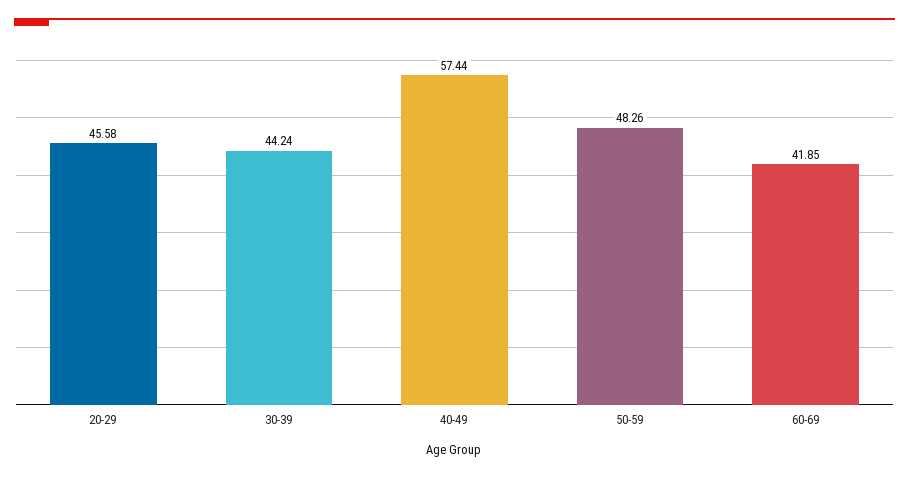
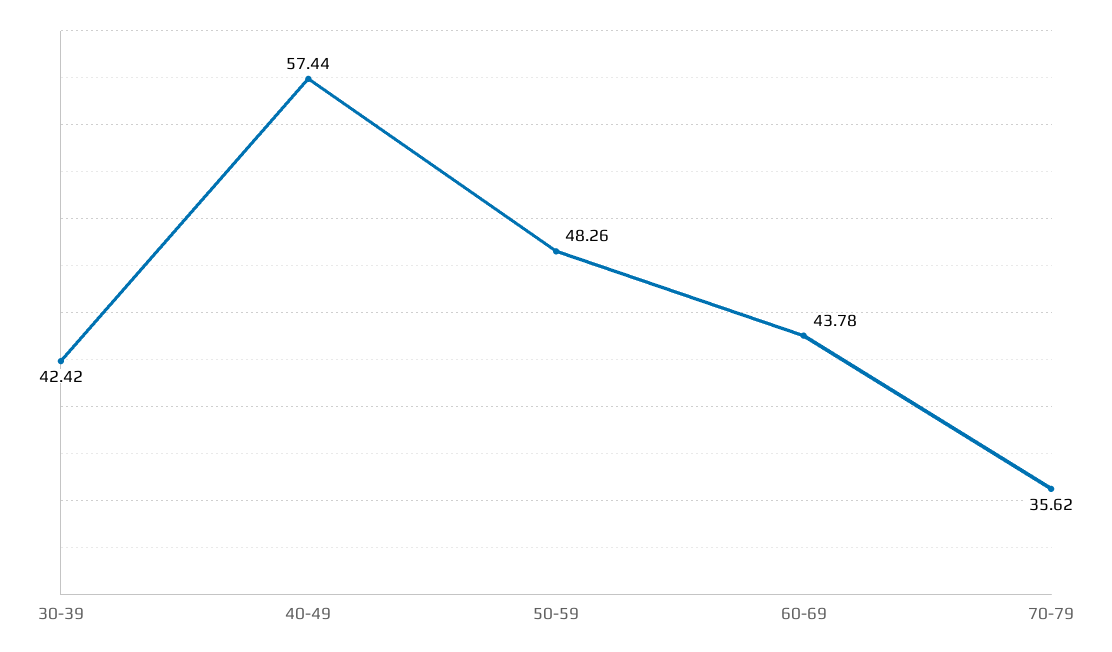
20-29: 45.58 -> none
30-39: 44.24 -> 42.42
60-69: 41.85 -> 43.78
70-79: none -> 35.62

